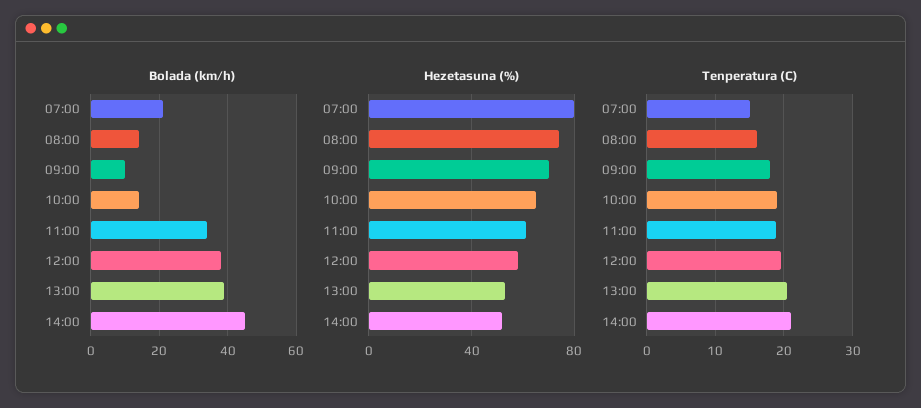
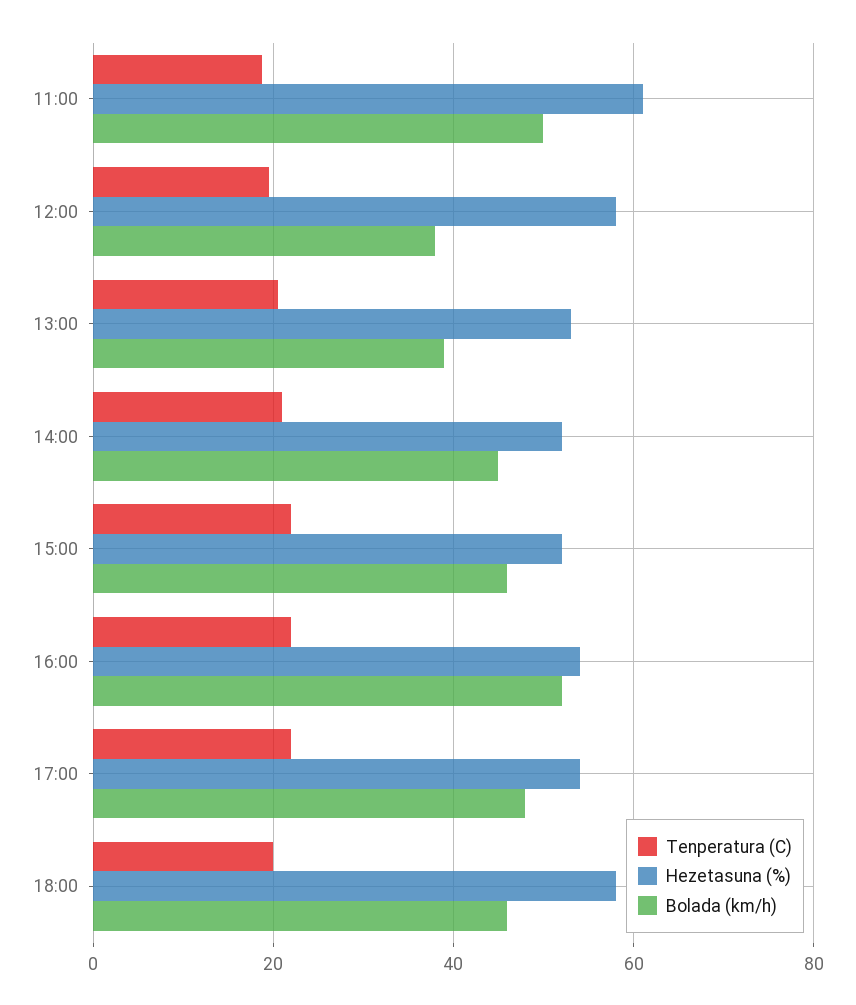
Bolada (km/h), 07:00: 20 -> none
Bolada (km/h), 08:00: 15 -> none
Bolada (km/h), 09:00: 10 -> none
Bolada (km/h), 10:00: 15 -> none
Bolada (km/h), 11:00: 35 -> 50
Hezetasuna (%), 07:00: 80 -> none
Hezetasuna (%), 08:00: 75 -> none
Hezetasuna (%), 09:00: 70 -> none
Hezetasuna (%), 10:00: 65 -> none
Tenperatura (C), 07:00: 15 -> none
Tenperatura (C), 08:00: 16 -> none
Tenperatura (C), 09:00: 18 -> none
Tenperatura (C), 10:00: 19 -> none
Tenperatura (C), 15:00: none -> 22
Hezetasuna (%), 15:00: none -> 52
Bolada (km/h), 15:00: none -> 46
Tenperatura (C), 16:00: none -> 22
Hezetasuna (%), 16:00: none -> 54
Bolada (km/h), 16:00: none -> 52
Tenperatura (C), 17:00: none -> 22
Hezetasuna (%), 17:00: none -> 54
Bolada (km/h), 17:00: none -> 48
Tenperatura (C), 18:00: none -> 20
Hezetasuna (%), 18:00: none -> 58
Bolada (km/h), 18:00: none -> 46

